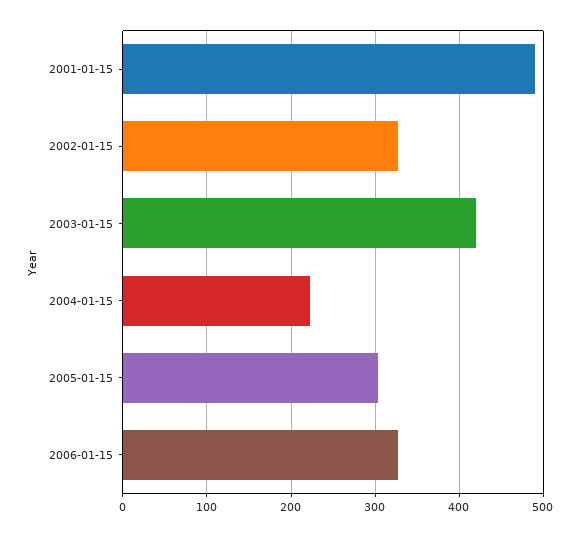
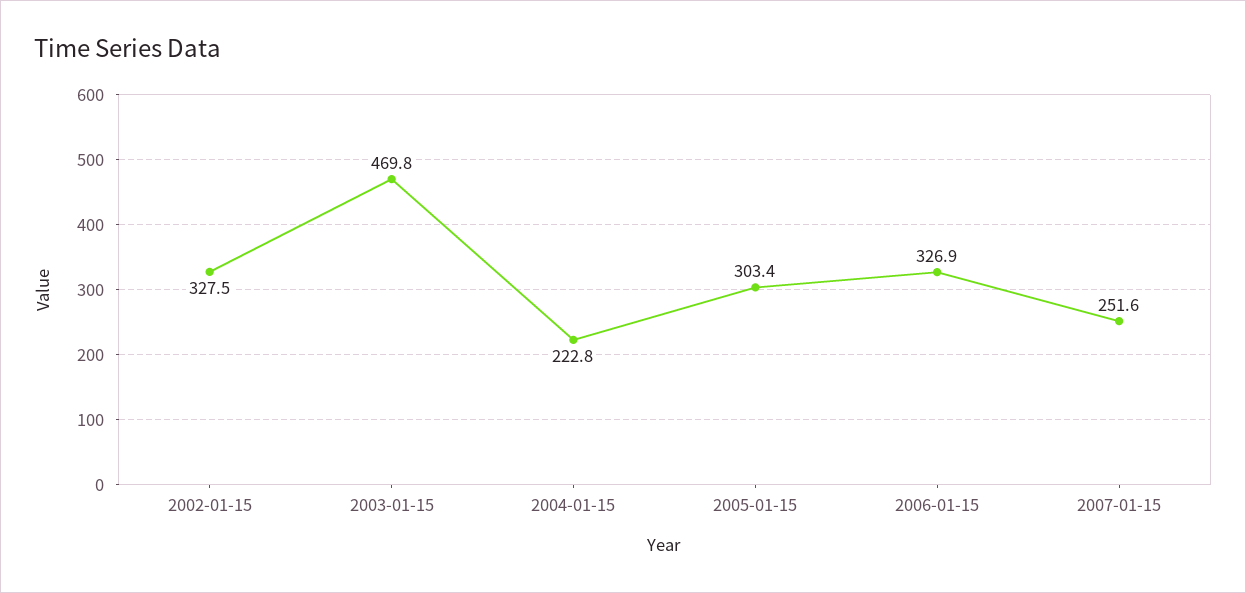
2001-01-15: 490 -> none
2003-01-15: 420 -> 469.8
2007-01-15: none -> 251.6

